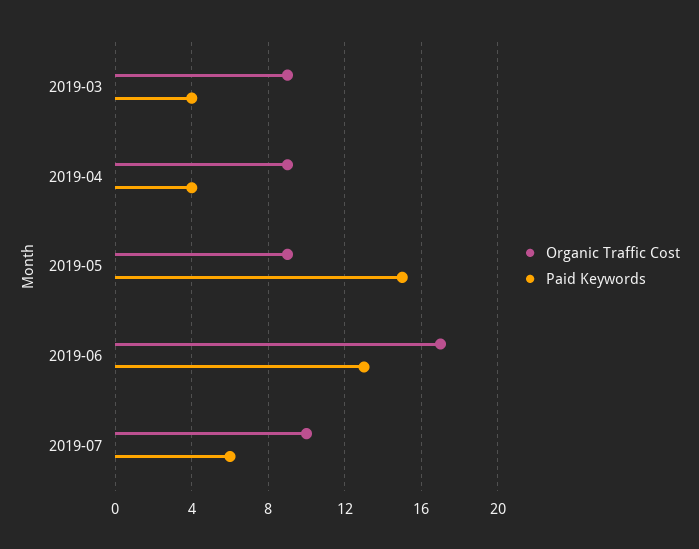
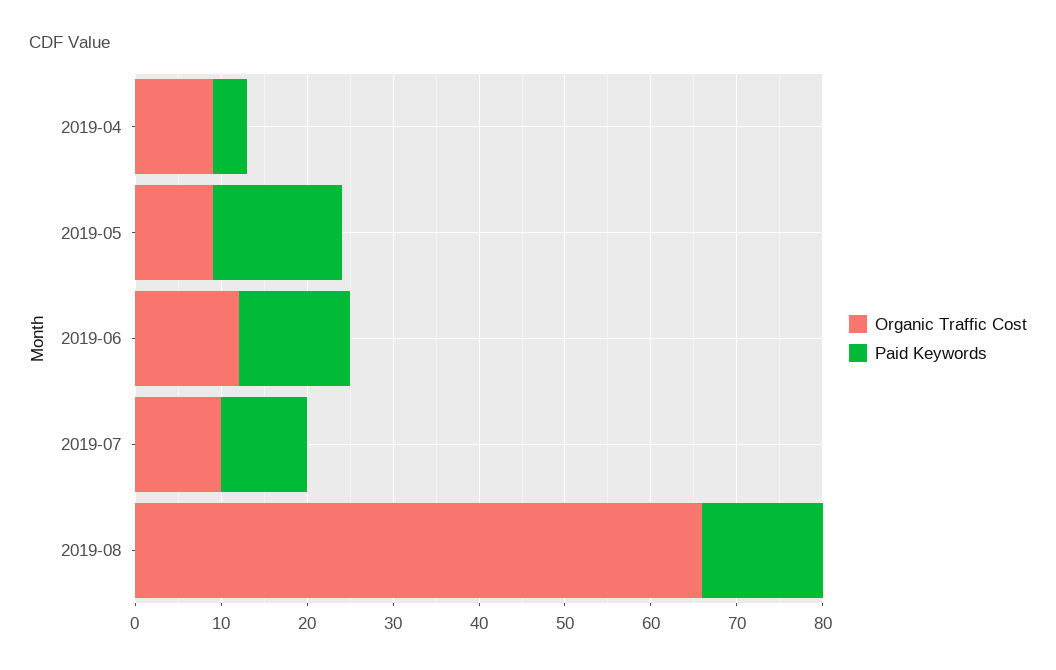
Organic Traffic Cost, 2019-03: 9 -> none
Paid Keywords, 2019-03: 4 -> none
Organic Traffic Cost, 2019-06: 17 -> 12
Paid Keywords, 2019-07: 6 -> 10
Organic Traffic Cost, 2019-08: none -> 66
Paid Keywords, 2019-08: none -> 14

